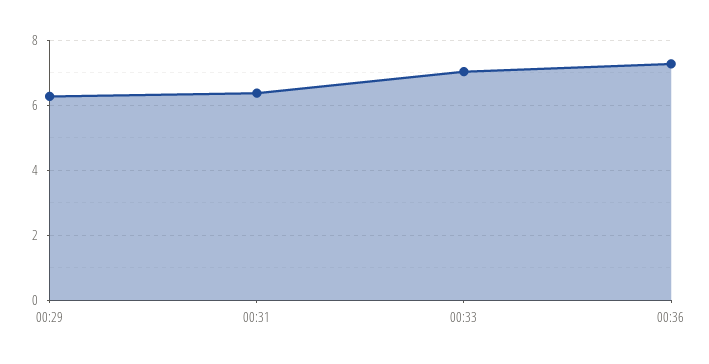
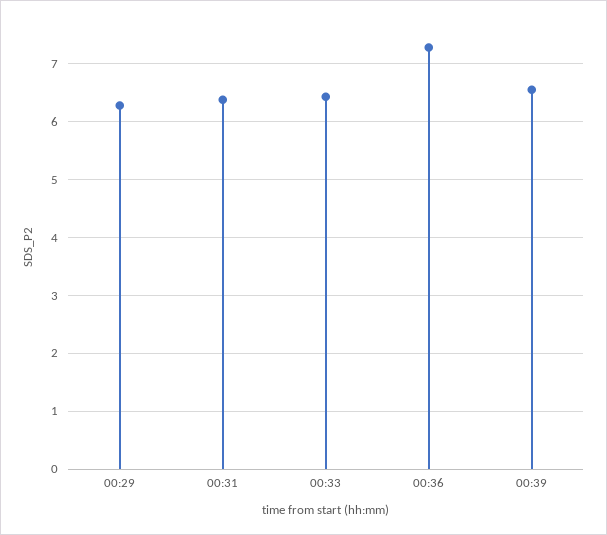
00:33: 7 -> 6.4
00:39: none -> 6.6

